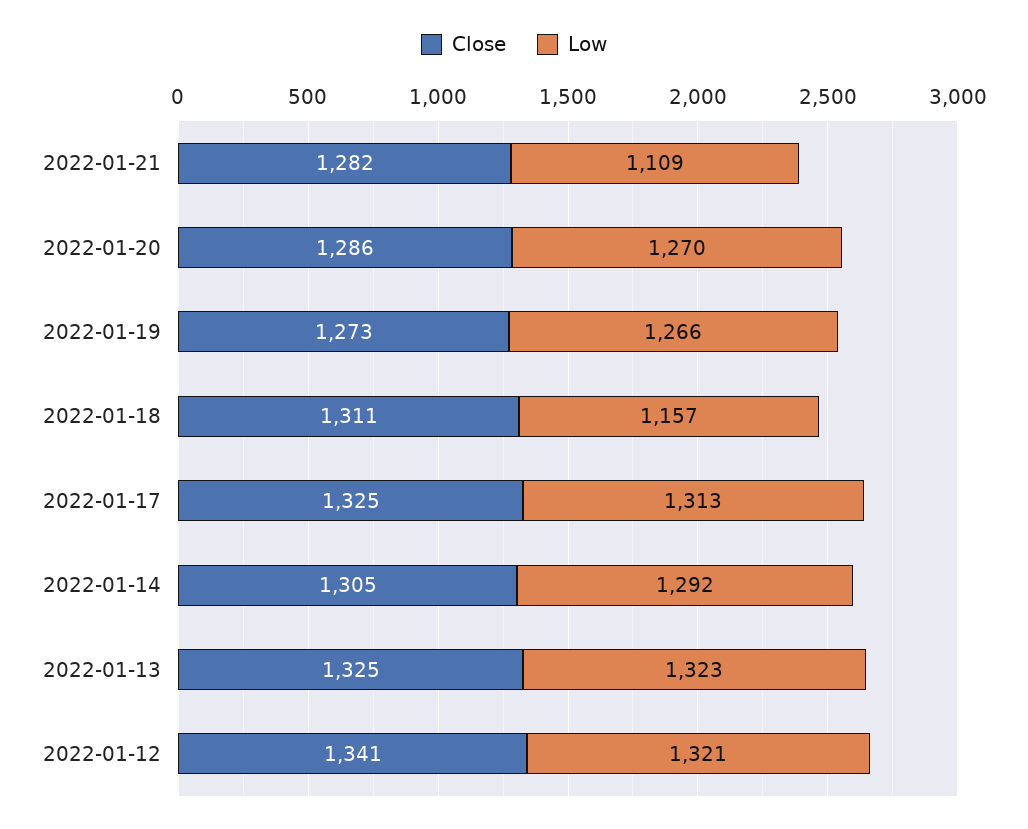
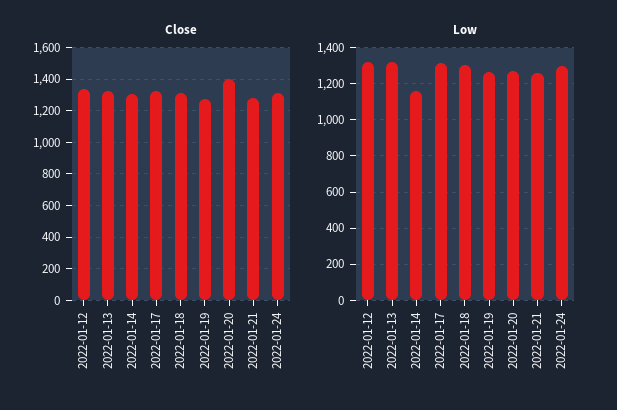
Low, 2022-01-21: 1109 -> 1250
Close, 2022-01-20: 1286 -> 1400
Low, 2022-01-18: 1157 -> 1300
Low, 2022-01-14: 1292 -> 1150
Close, 2022-01-24: none -> 1300
Low, 2022-01-24: none -> 1300

